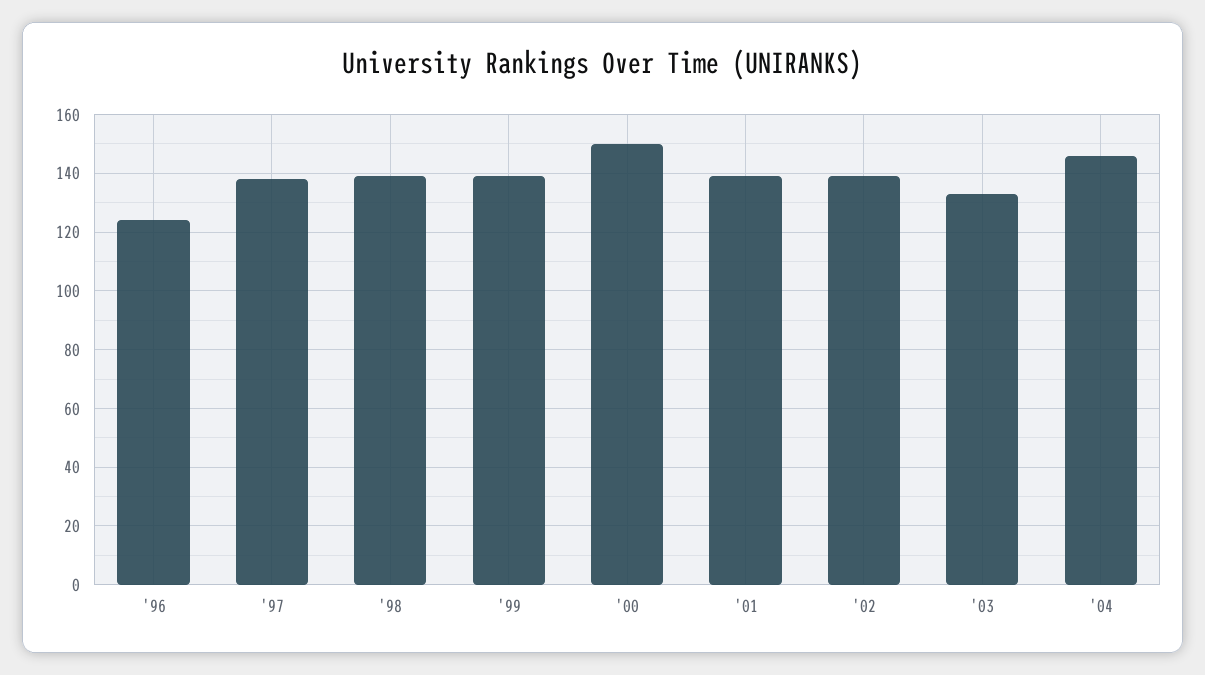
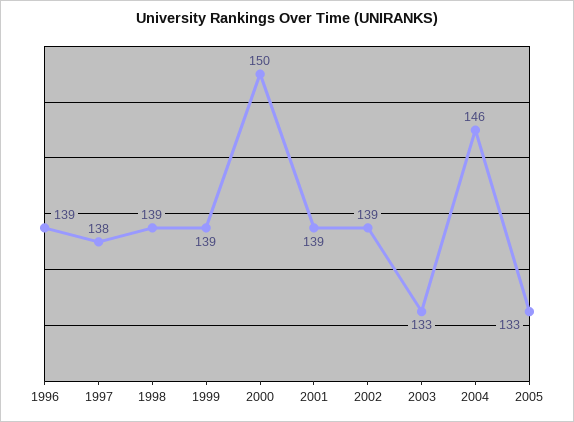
'96: 125 -> 139
2005: none -> 133

